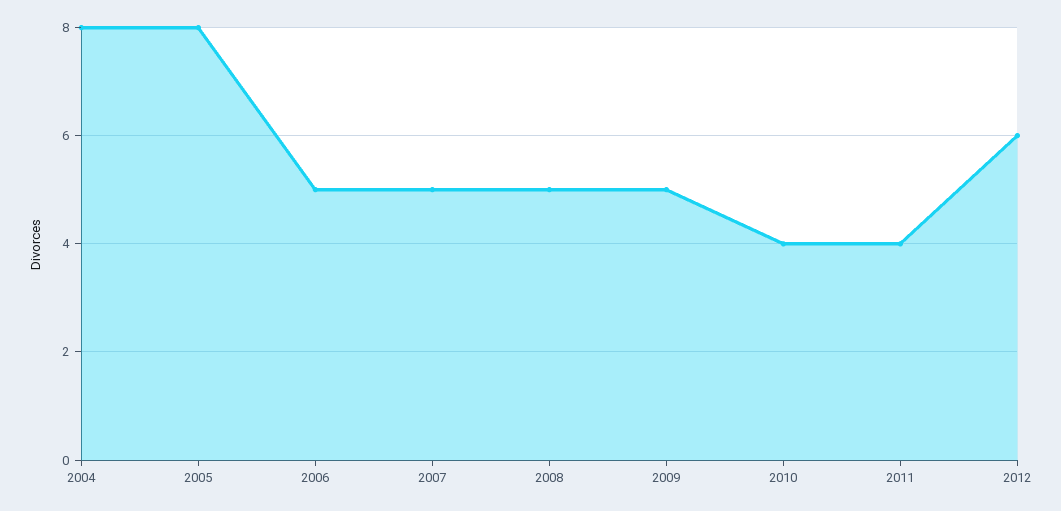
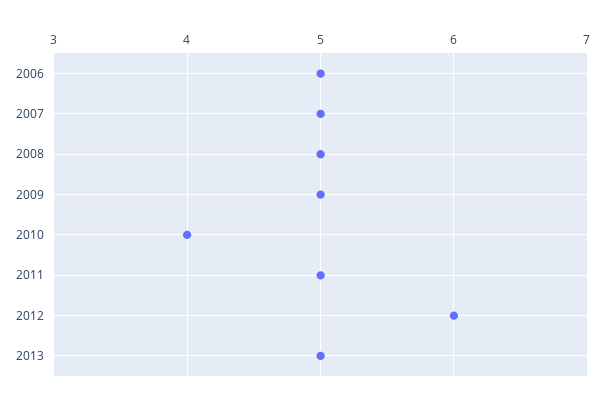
2004: 8 -> none
2005: 8 -> none
2011: 4 -> 5
2013: none -> 5

